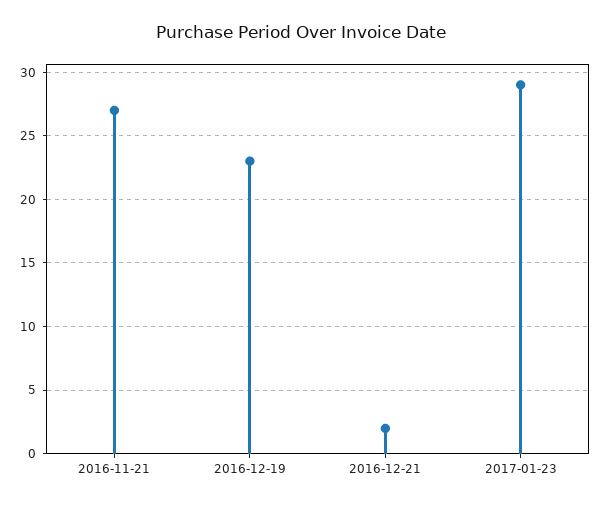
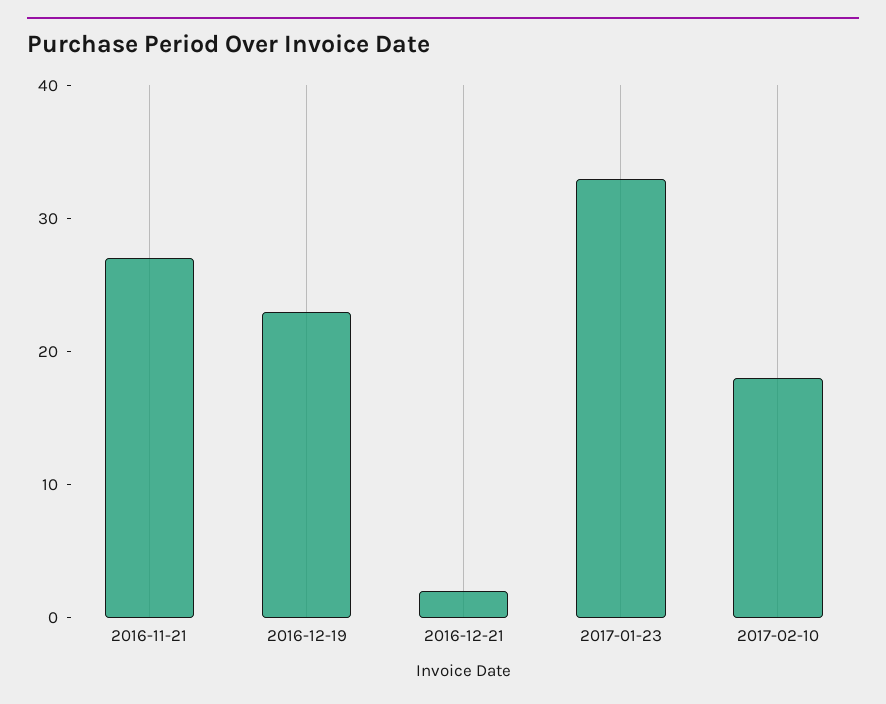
2017-01-23: 29 -> 33
2017-02-10: none -> 18

